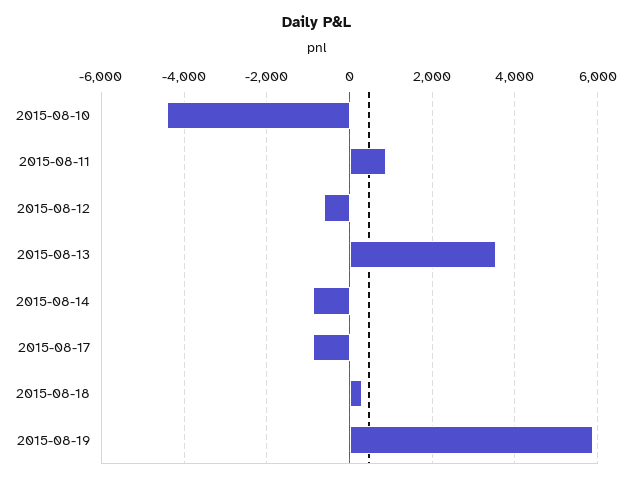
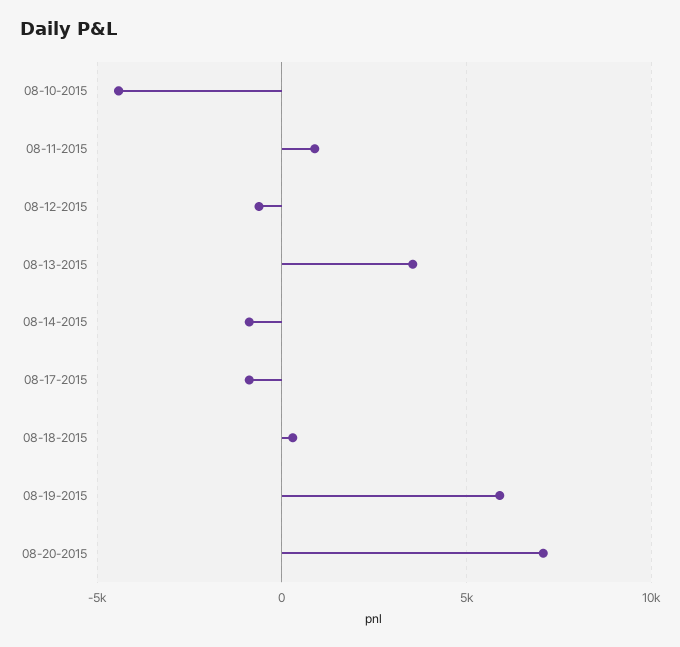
08-20-2015: none -> 7000

